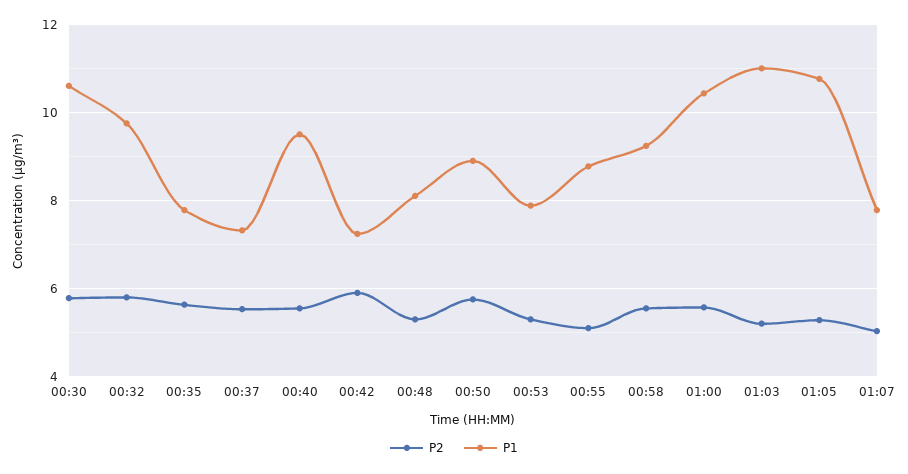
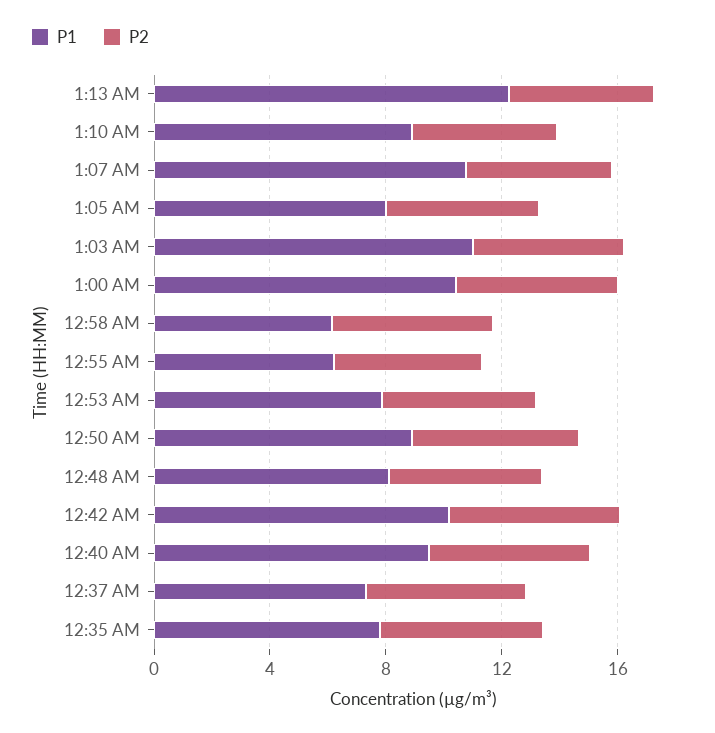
P2, 00:30: 5.8 -> none
P1, 00:30: 10.6 -> none
P2, 00:32: 5.8 -> none
P1, 00:32: 9.8 -> none
P1, 00:42: 7.2 -> 10
P1, 00:55: 8.8 -> 6
P1, 00:58: 9.2 -> 6
P1, 01:05: 10.8 -> 8
P1, 01:07: 7.8 -> 11
P1, 1:13 AM: none -> 12
P2, 1:13 AM: none -> 5
P1, 1:10 AM: none -> 9
P2, 1:10 AM: none -> 5

